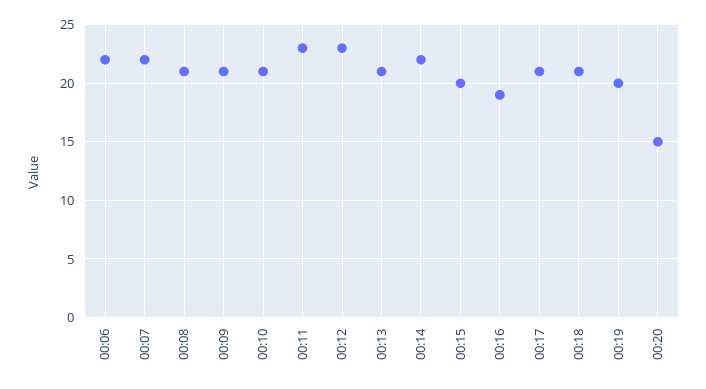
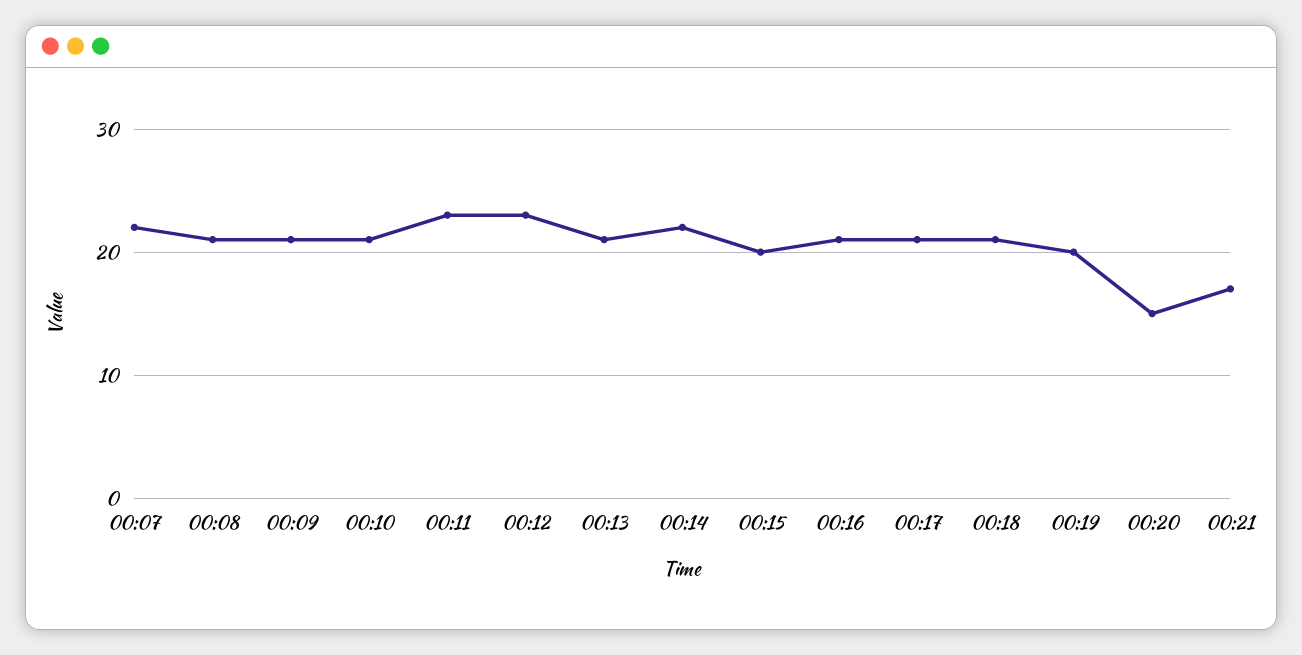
00:06: 22 -> none
00:16: 19 -> 21
00:21: none -> 17

